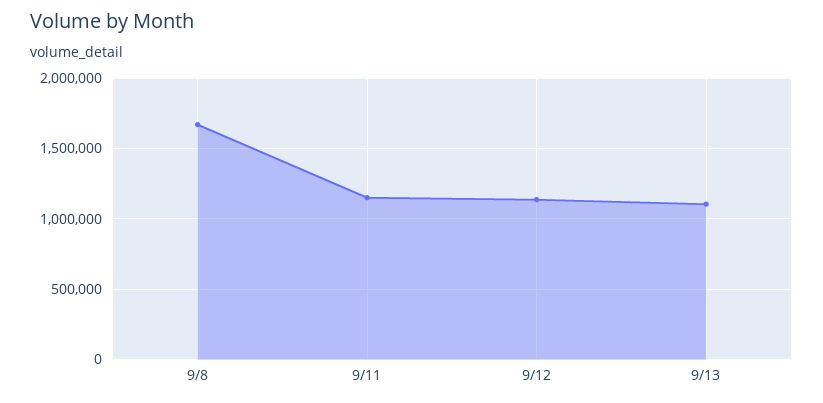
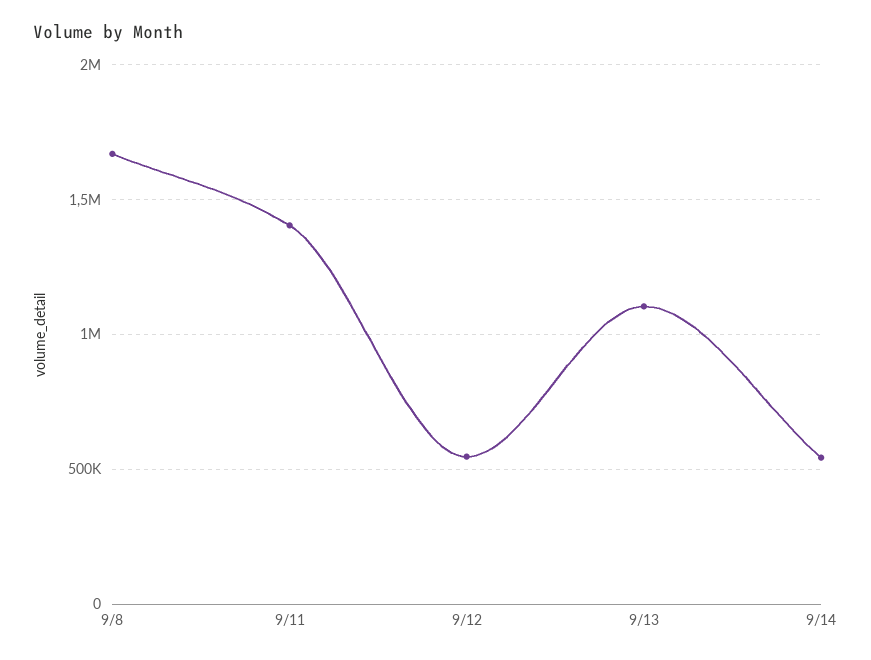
9/11: 1150000 -> 1400000
9/12: 1150000 -> 550000
9/14: none -> 550000

